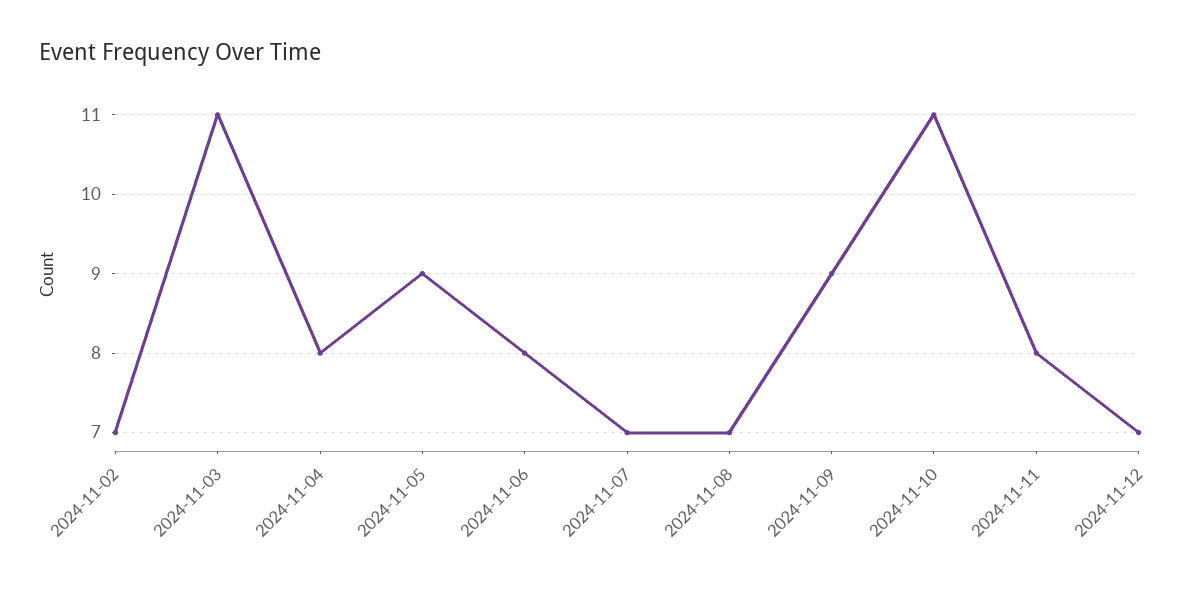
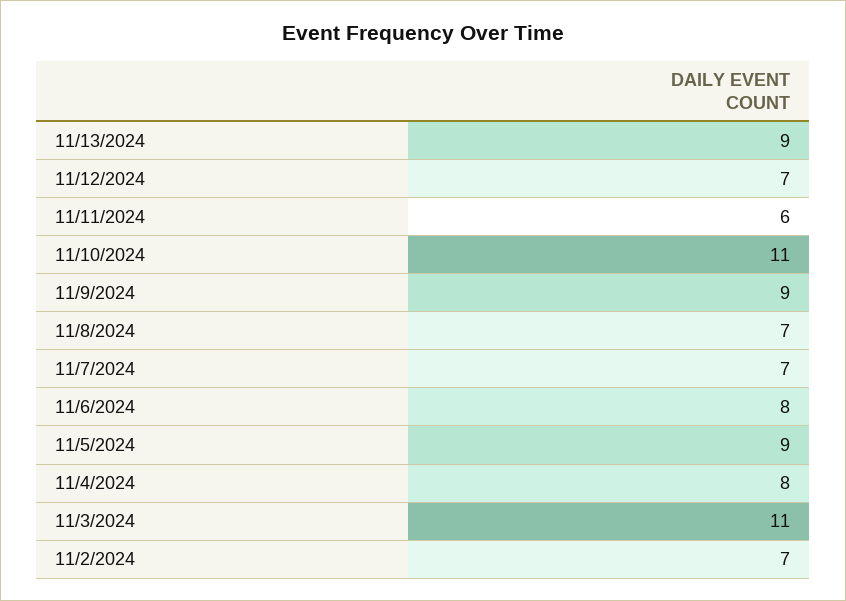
2024-11-11: 8 -> 6
11/13/2024: none -> 9

